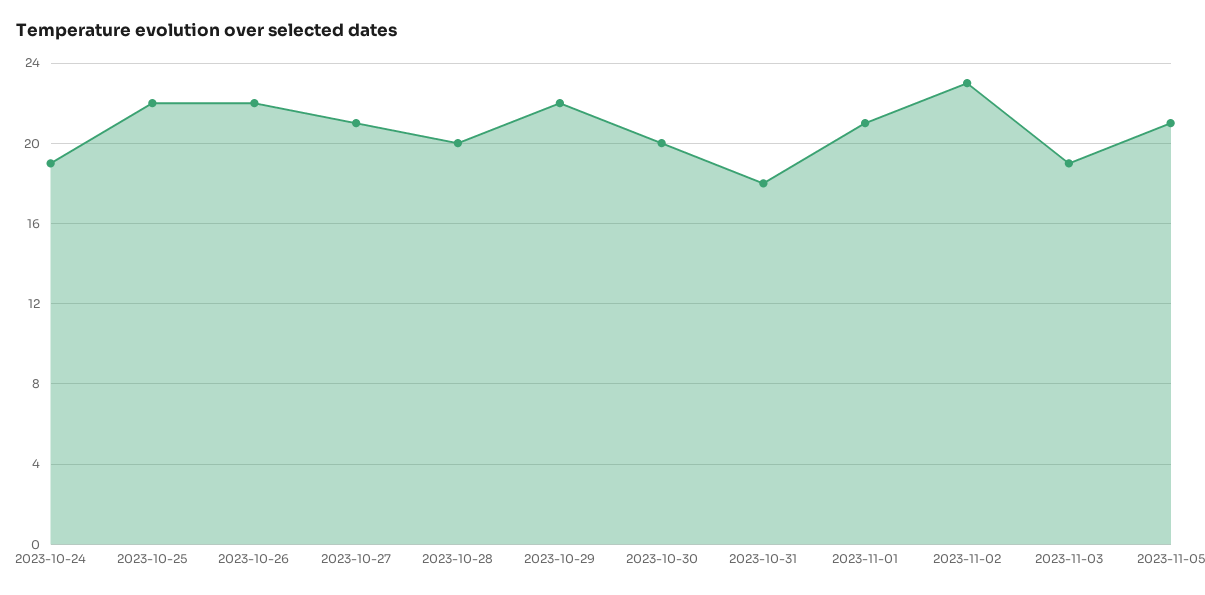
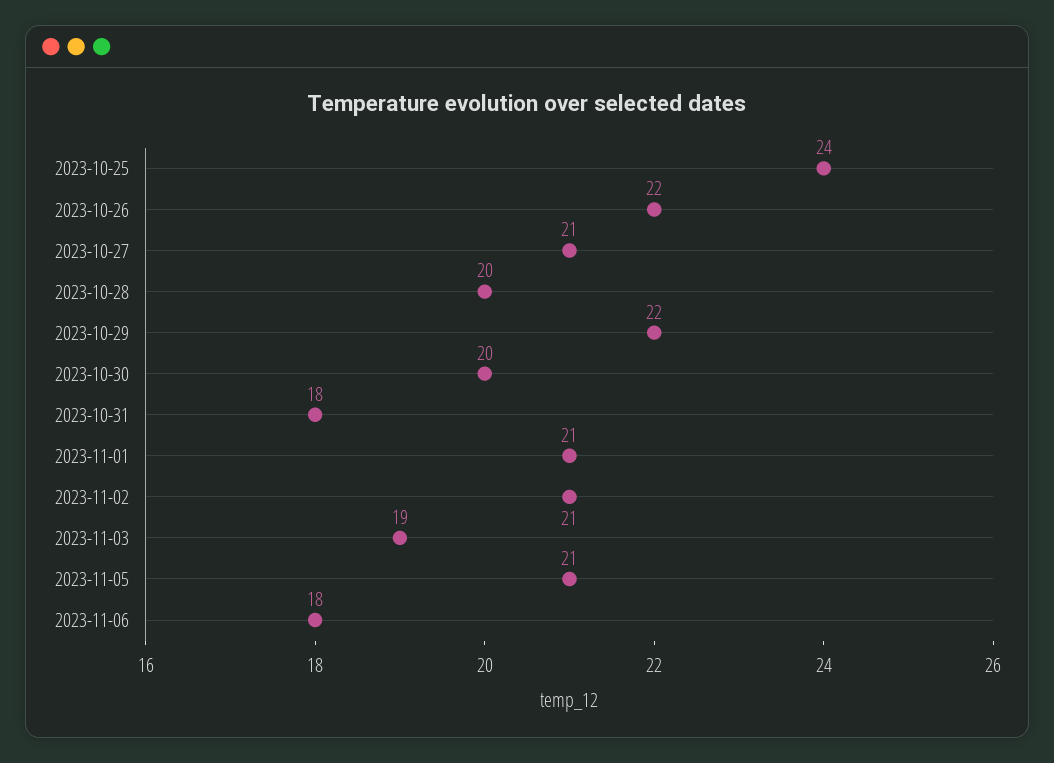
2023-10-24: 19 -> none
2023-10-25: 22 -> 24
2023-11-02: 23 -> 21
2023-11-06: none -> 18

